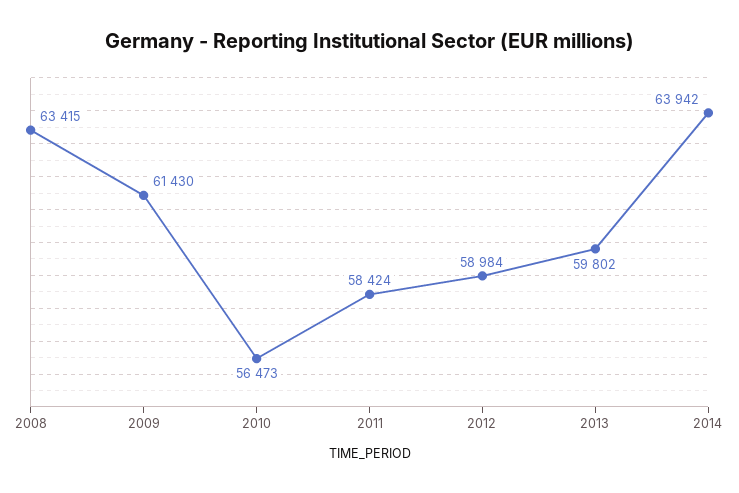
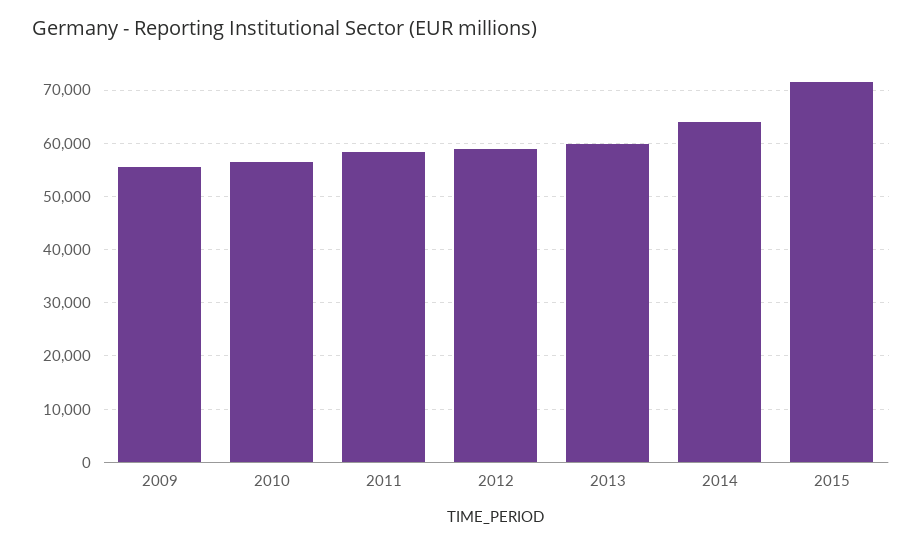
2008: 63415 -> none
2009: 61430 -> 56000
2015: none -> 72000

